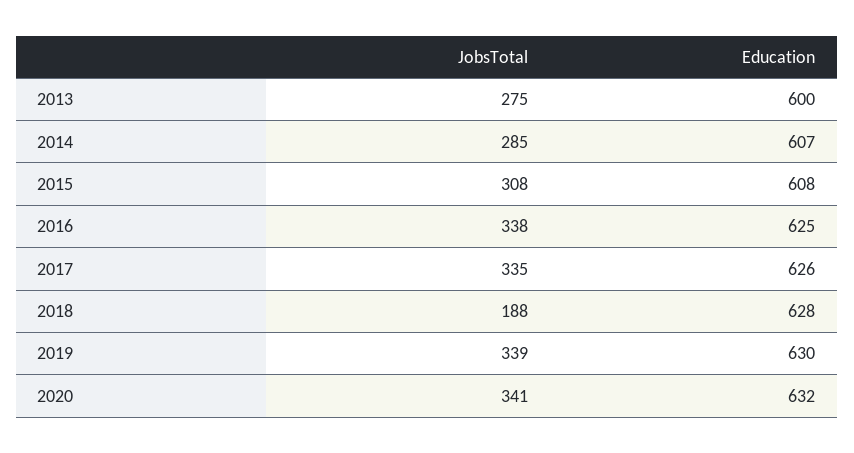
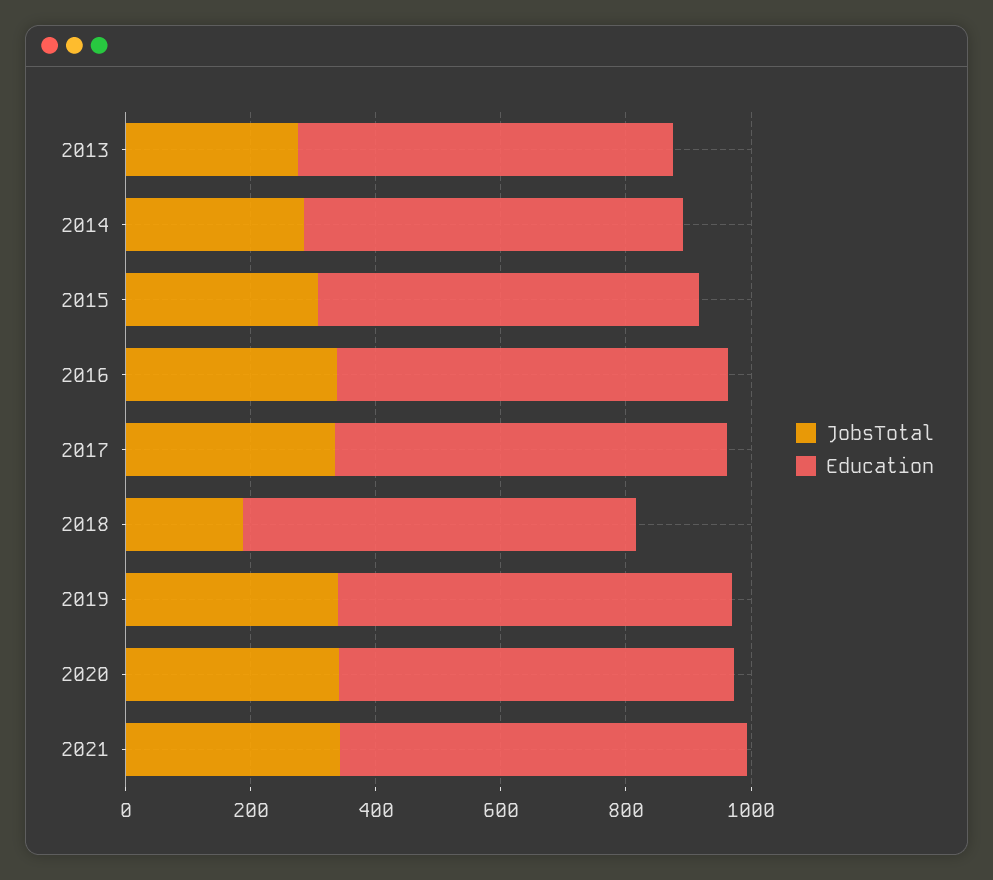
JobsTotal, 2021: none -> 350
Education, 2021: none -> 650

